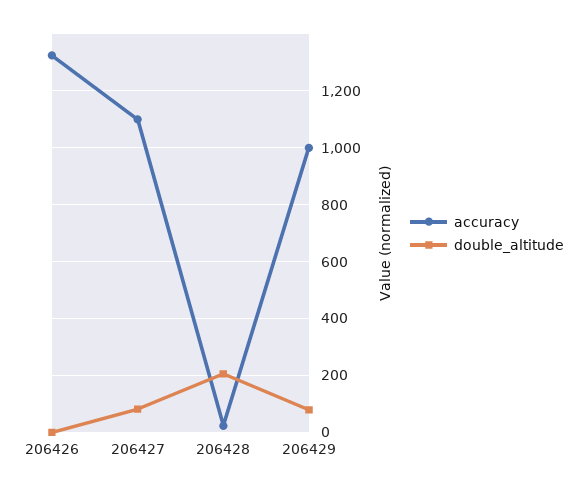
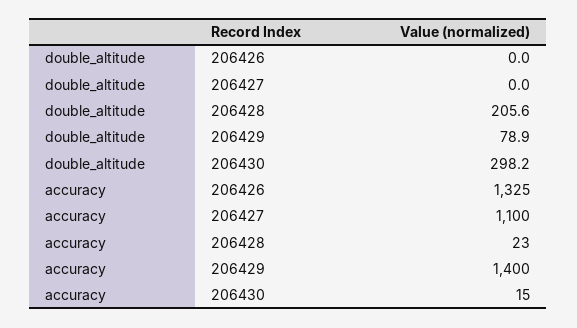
double_altitude, 206427: 75 -> 0
accuracy, 206429: 1000 -> 1400
double_altitude, 206430: none -> 298.2
accuracy, 206430: none -> 15

